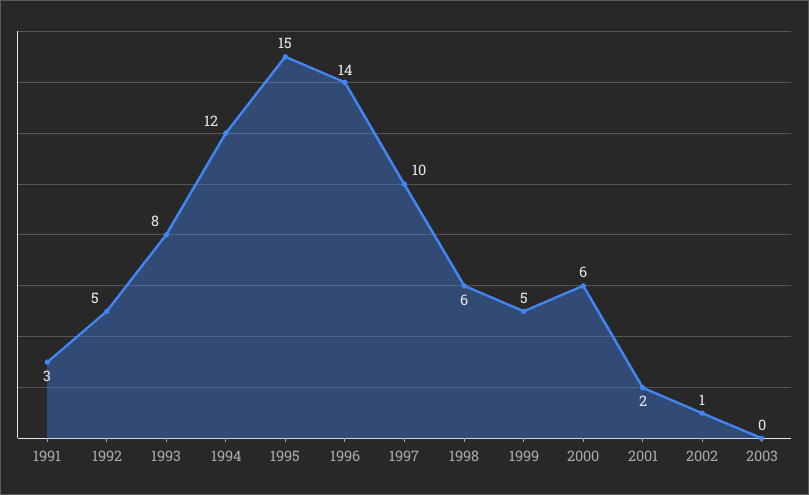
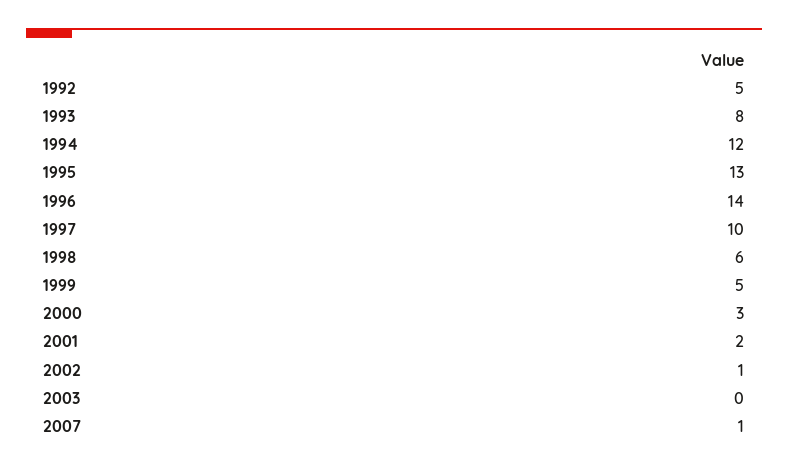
1991: 3 -> none
1995: 15 -> 13
2000: 6 -> 3
2007: none -> 1

